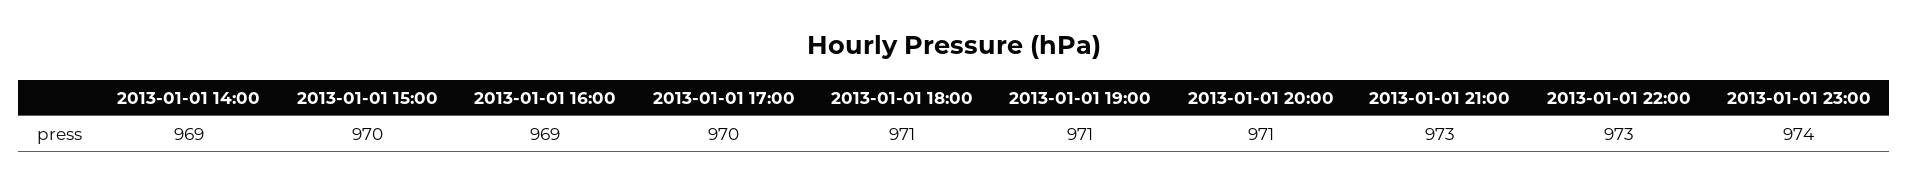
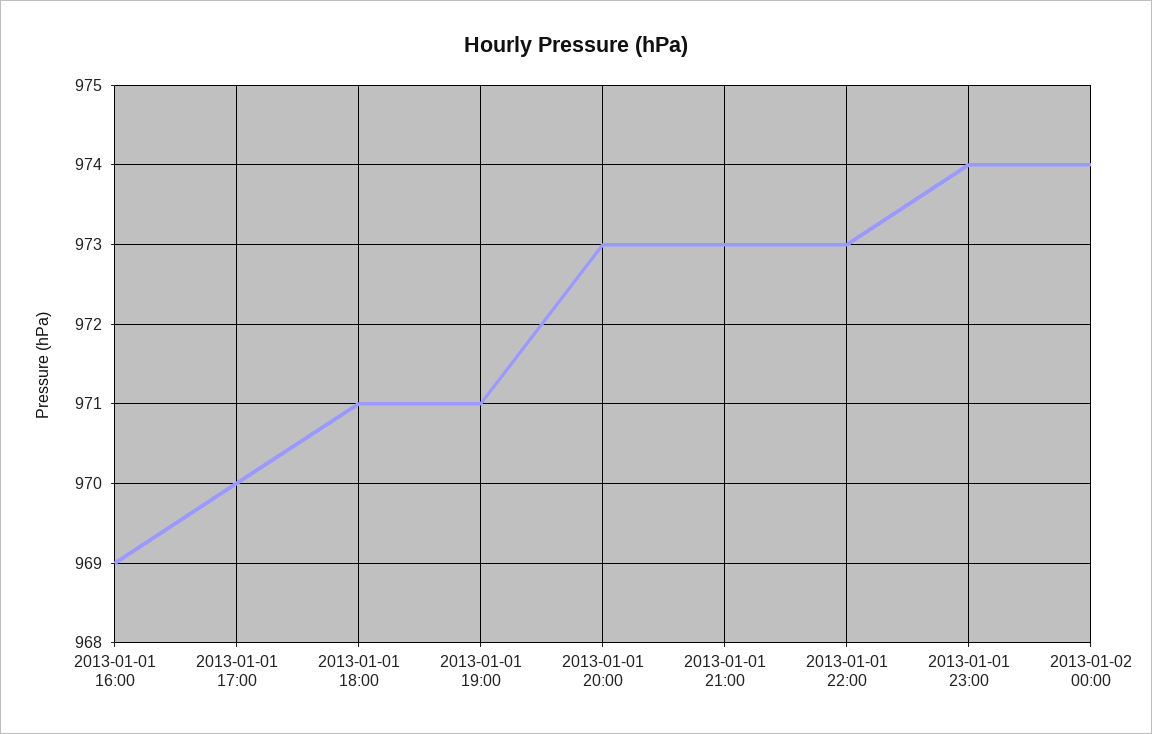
2013-01-01 14:00: 969 -> none
2013-01-01 15:00: 970 -> none
2013-01-01 20:00: 971 -> 973
2013-01-02 00:00: none -> 974

